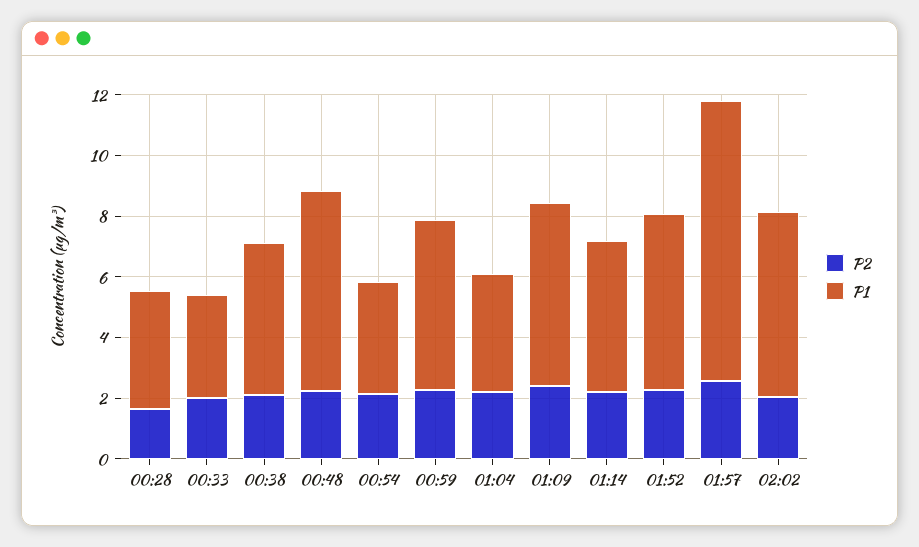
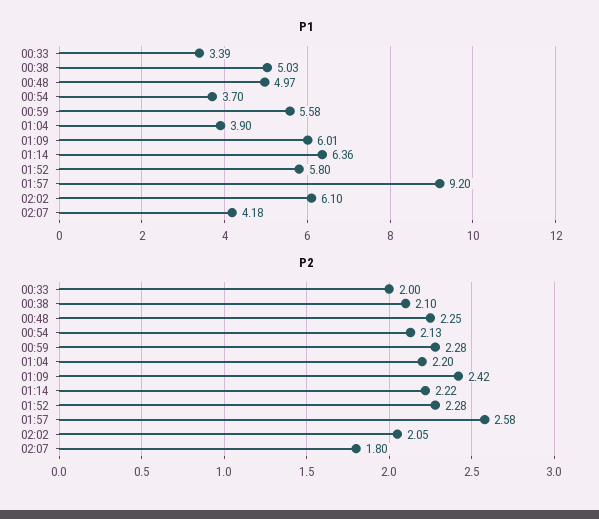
P2, 00:28: 1.5 -> none
P1, 00:28: 4 -> none
P1, 00:48: 6.5 -> 4.97
P1, 01:14: 5 -> 6.36
P1, 02:07: none -> 4.18
P2, 02:07: none -> 1.8

